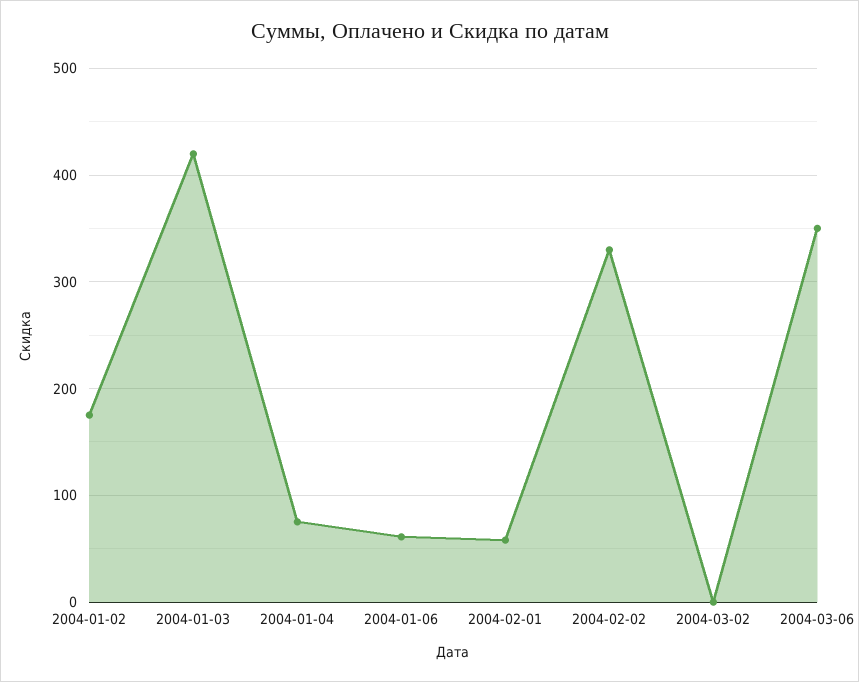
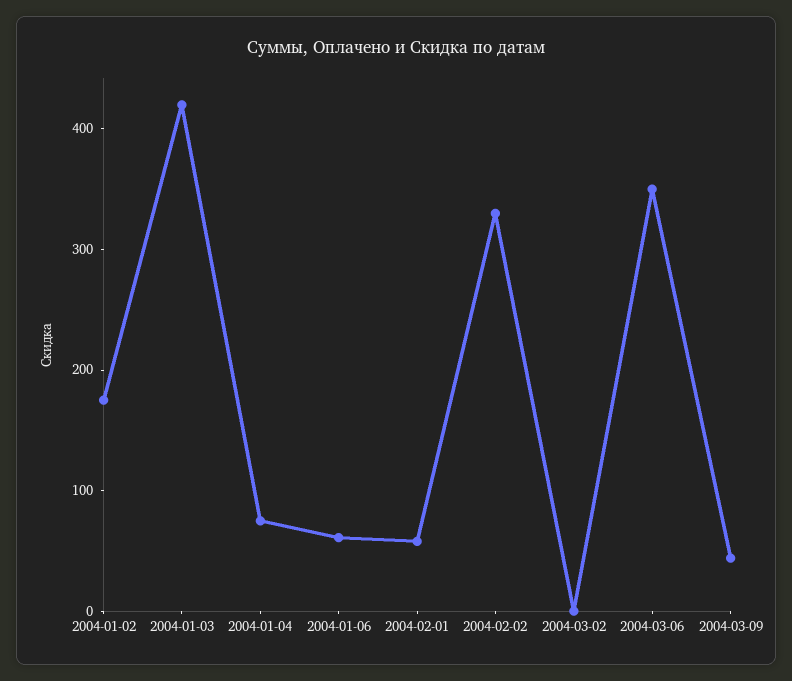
2004-03-09: none -> 40

